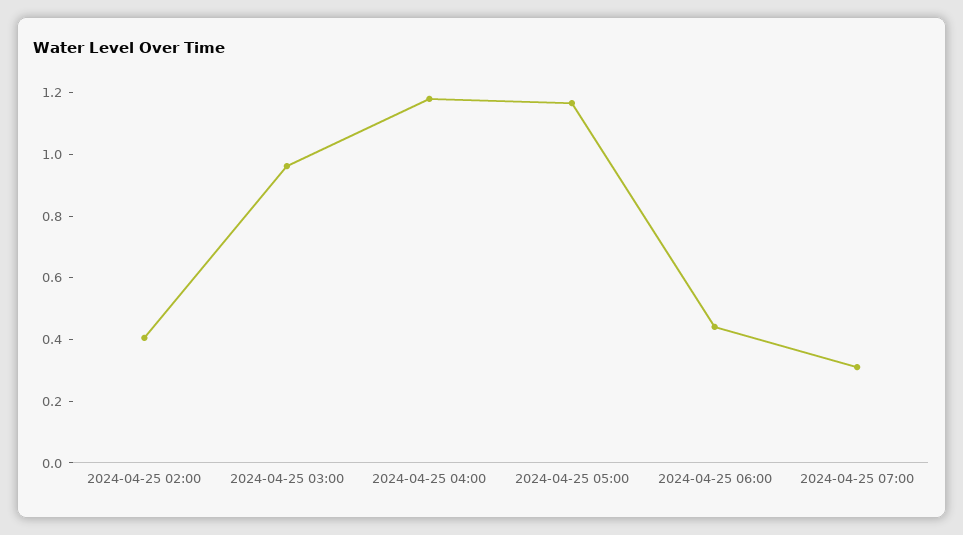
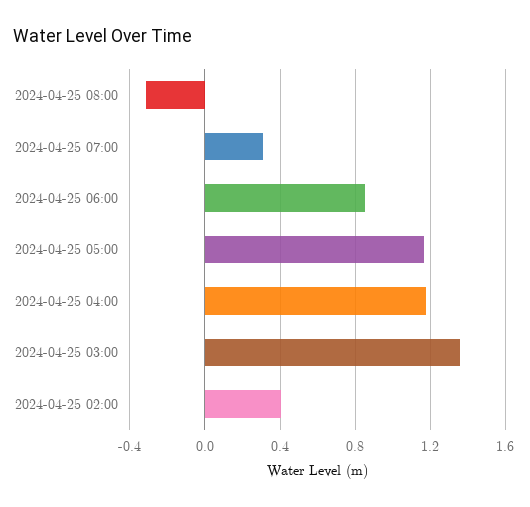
2024-04-25 03:00: 0.95 -> 1.35
2024-04-25 06:00: 0.45 -> 0.85
2024-04-25 08:00: none -> -0.3

